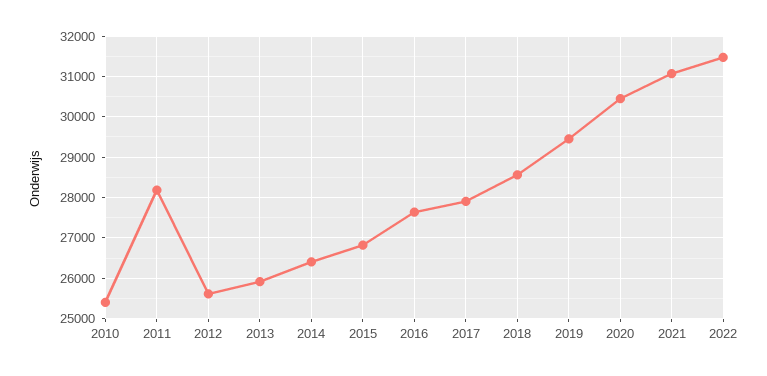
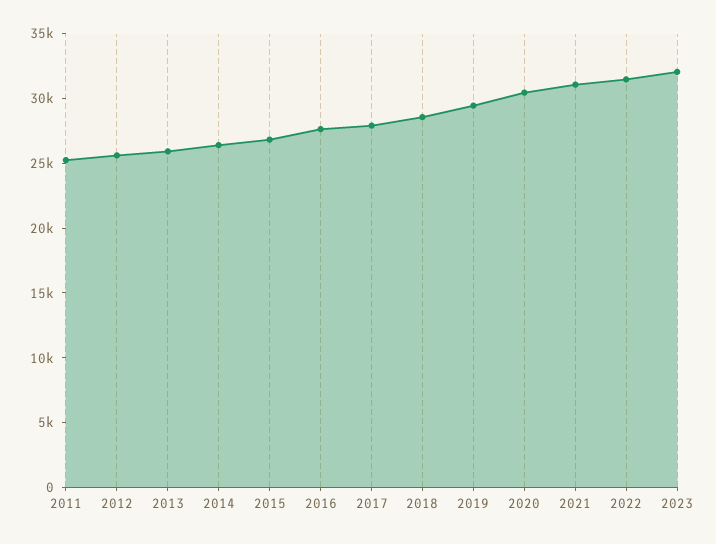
2010: 25400 -> none
2011: 28200 -> 25000
2023: none -> 32000

